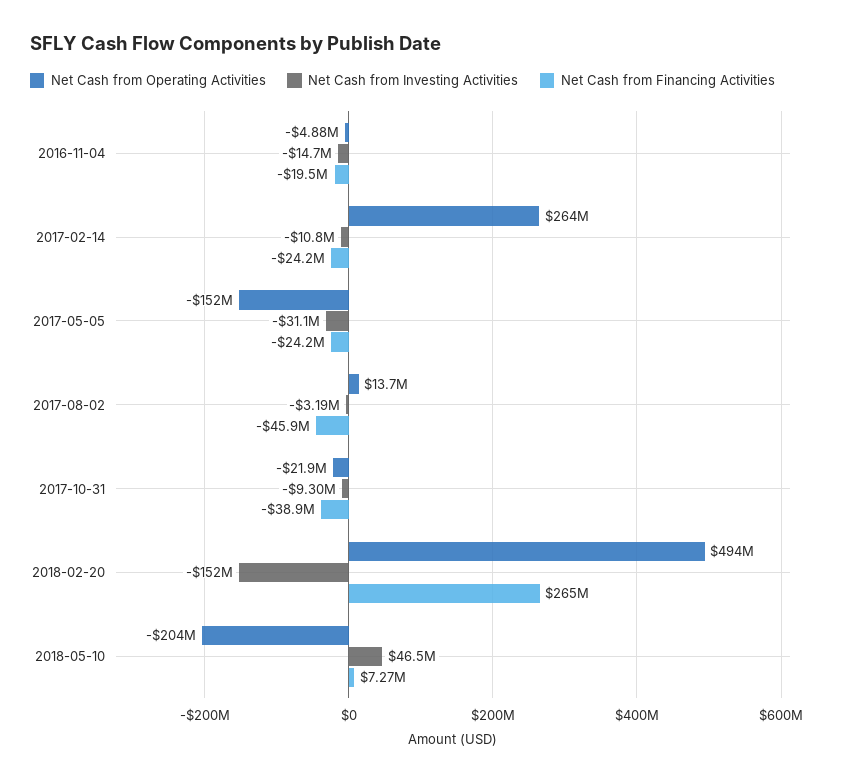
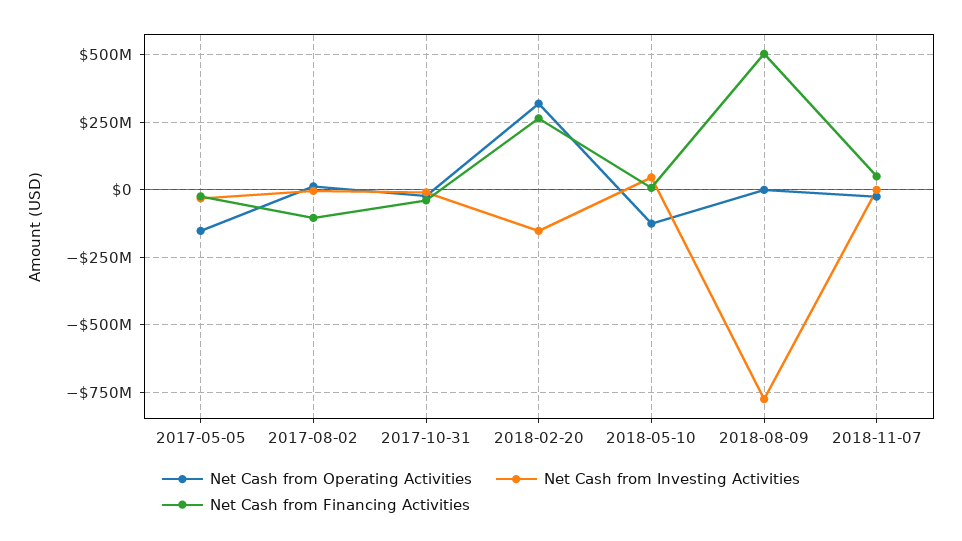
Net Cash from Operating Activities, 2016-11-04: -4880000 -> none
Net Cash from Investing Activities, 2016-11-04: -14700000 -> none
Net Cash from Financing Activities, 2016-11-04: -19500000 -> none
Net Cash from Operating Activities, 2017-02-14: 264000000 -> none
Net Cash from Investing Activities, 2017-02-14: -10800000 -> none
Net Cash from Financing Activities, 2017-02-14: -24200000 -> none
Net Cash from Financing Activities, 2017-08-02: -45900000 -> -100000000
Net Cash from Operating Activities, 2018-02-20: 494000000 -> 325000000
Net Cash from Operating Activities, 2018-05-10: -204000000 -> -125000000
Net Cash from Operating Activities, 2018-08-09: none -> 0
Net Cash from Investing Activities, 2018-08-09: none -> -775000000
Net Cash from Financing Activities, 2018-08-09: none -> 500000000
Net Cash from Operating Activities, 2018-11-07: none -> -25000000
Net Cash from Investing Activities, 2018-11-07: none -> 0
Net Cash from Financing Activities, 2018-11-07: none -> 50000000

